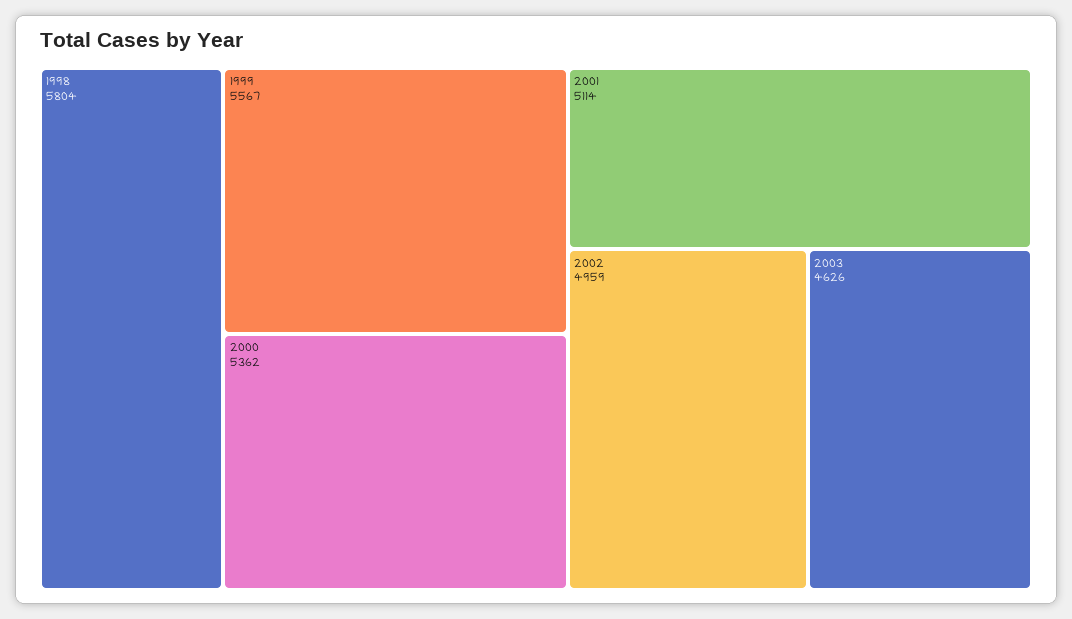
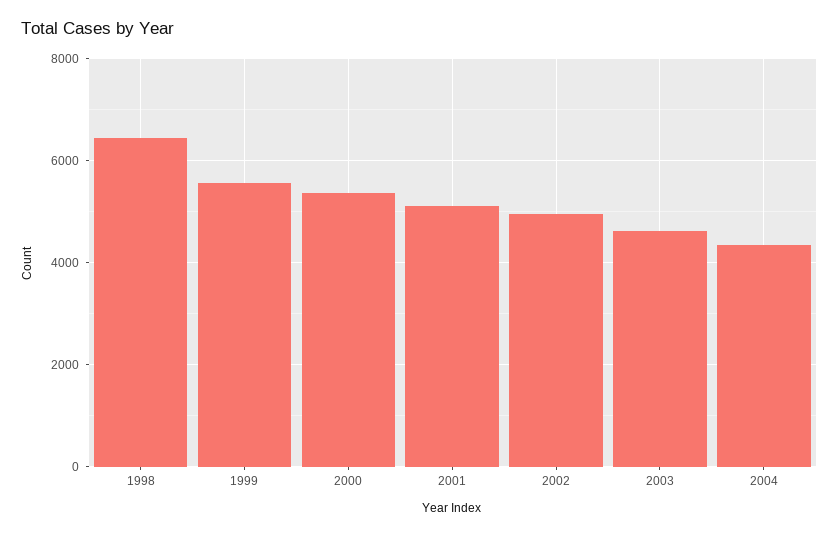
1998: 5804 -> 6400
2004: none -> 4400

